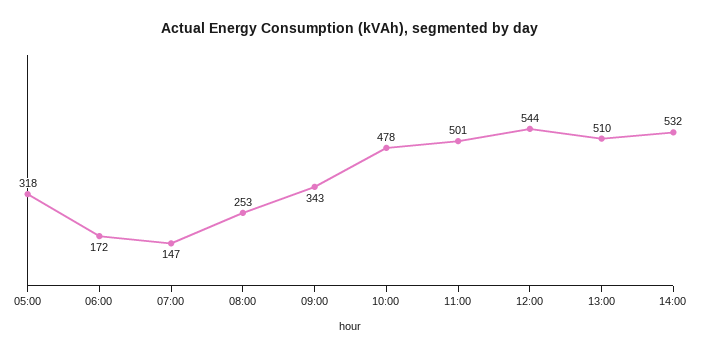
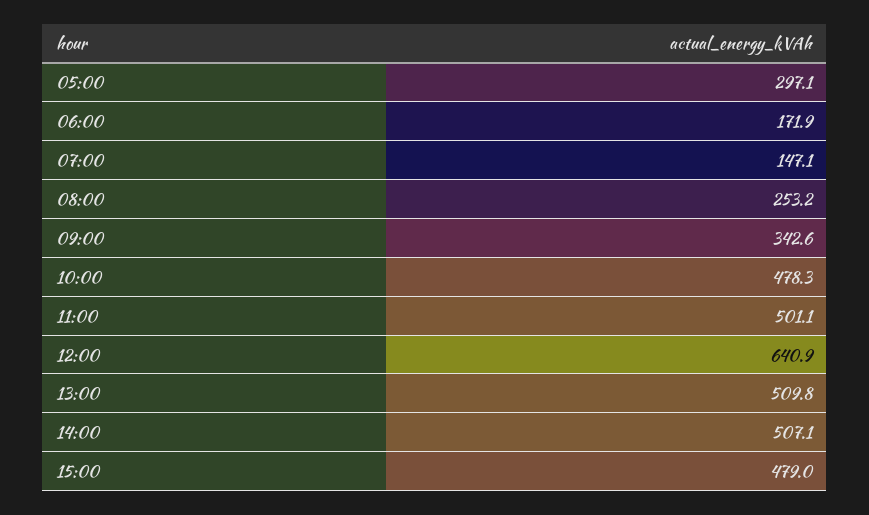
05:00: 318 -> 297.1
12:00: 544 -> 640.9
14:00: 532 -> 507.1
15:00: none -> 479

